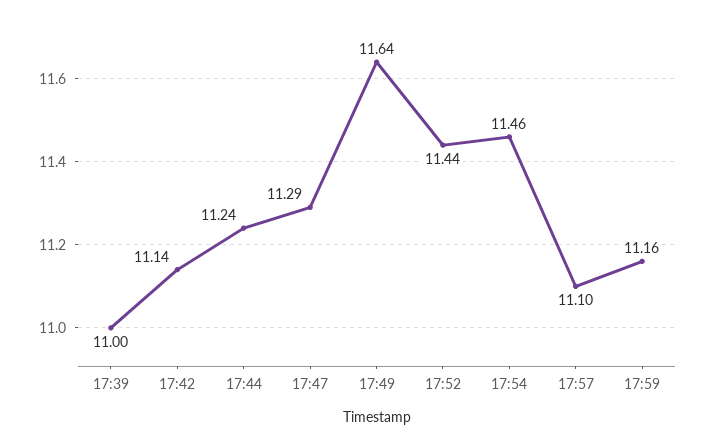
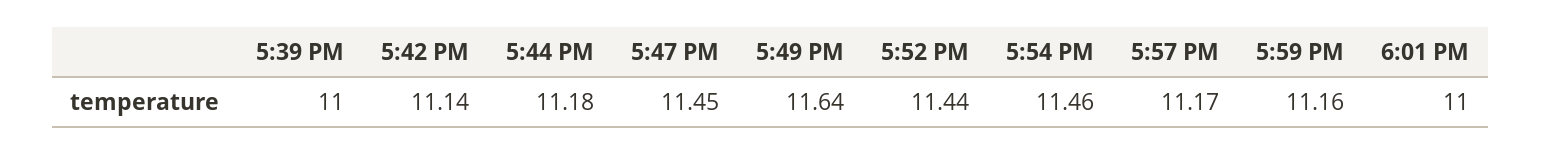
17:44: 11.24 -> 11.18
17:47: 11.29 -> 11.45
17:57: 11.1 -> 11.17
6:01 PM: none -> 11

